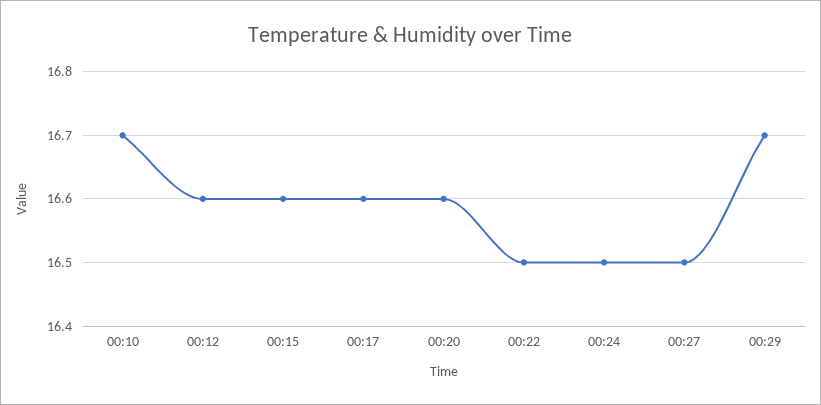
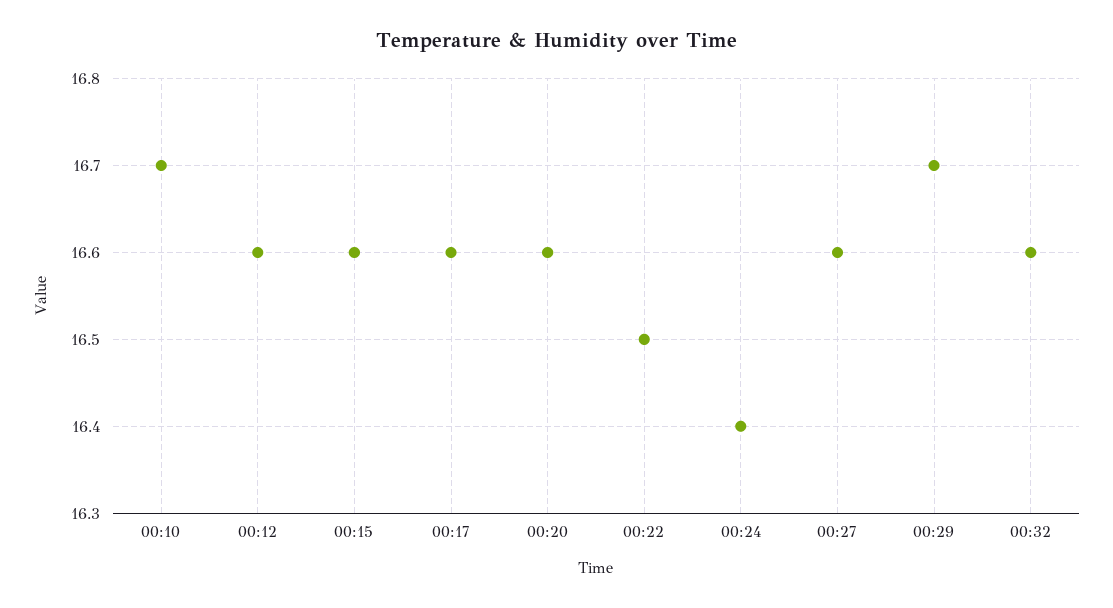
00:24: 16.5 -> 16.4
00:27: 16.5 -> 16.6
00:32: none -> 16.6

